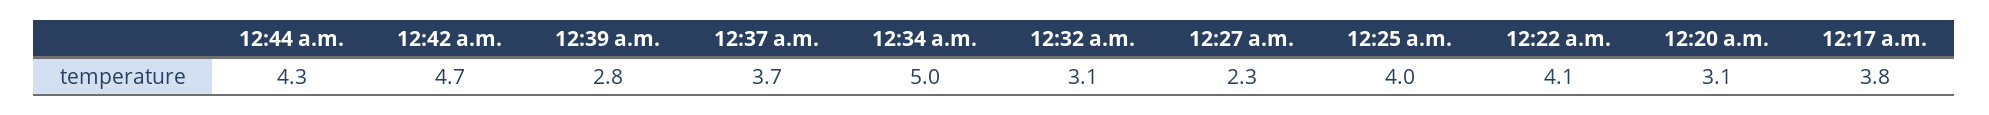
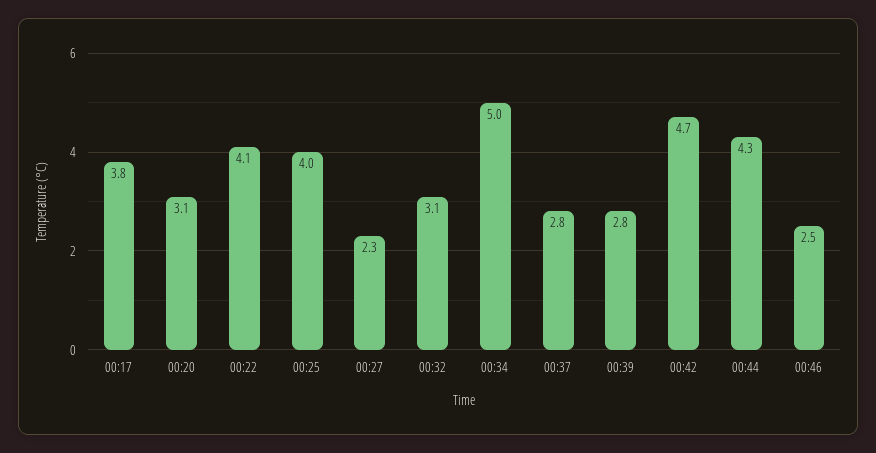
12:37 a.m.: 3.7 -> 2.8
00:46: none -> 2.5

